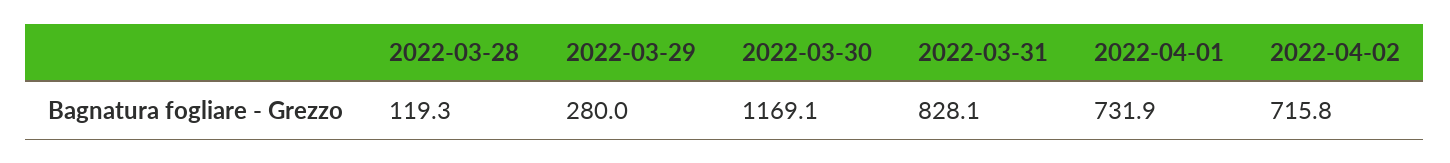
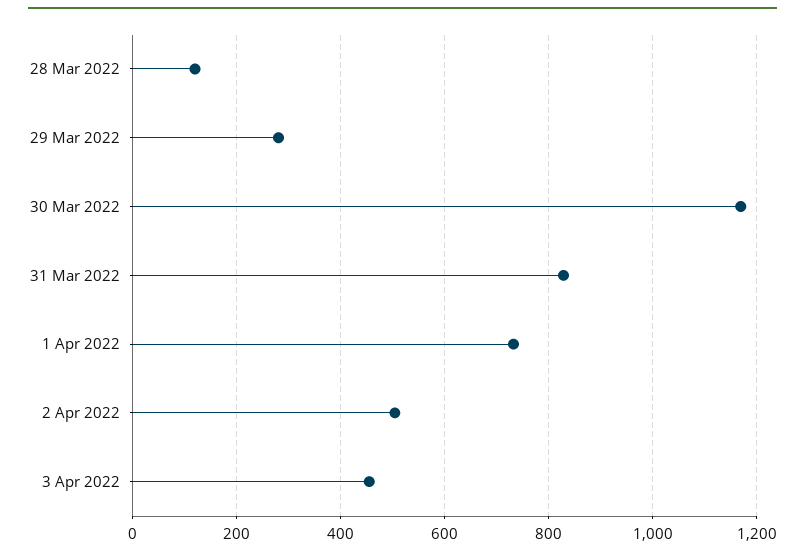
2022-04-02: 715.8 -> 500
3 Apr 2022: none -> 460

